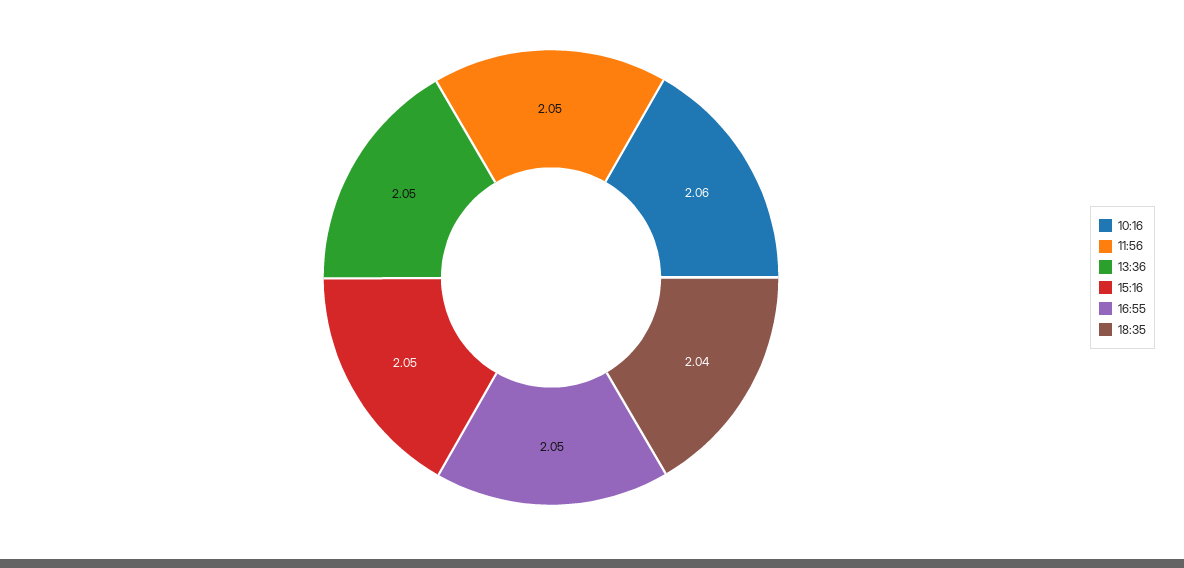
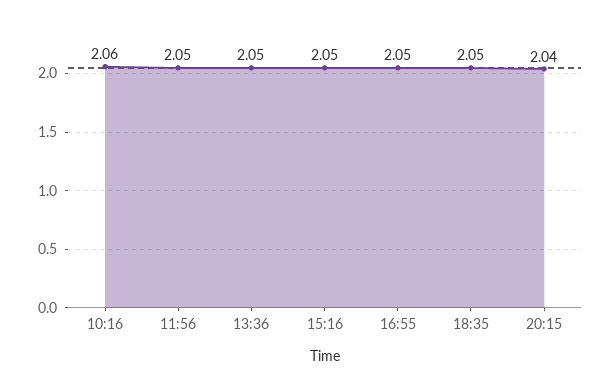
18:35: 2.04 -> 2.05
20:15: none -> 2.04

